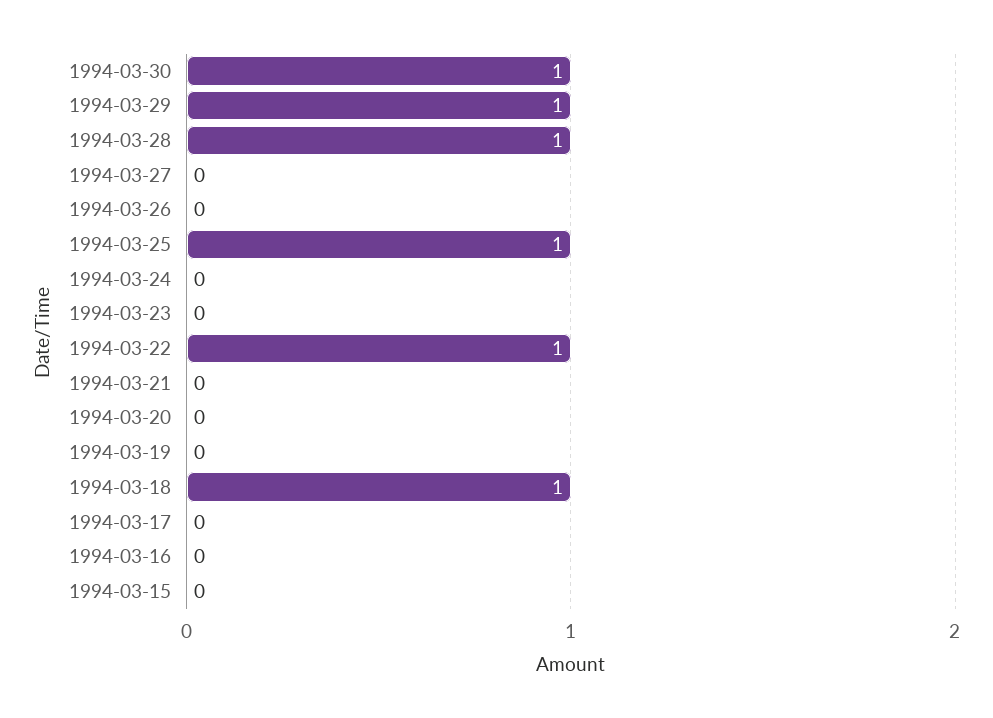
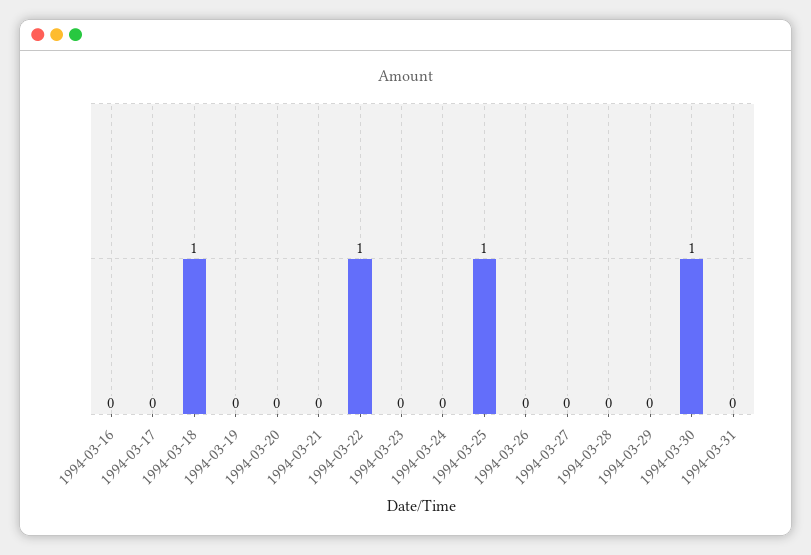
1994-03-29: 1 -> 0
1994-03-28: 1 -> 0
1994-03-15: 0 -> none
1994-03-31: none -> 0

